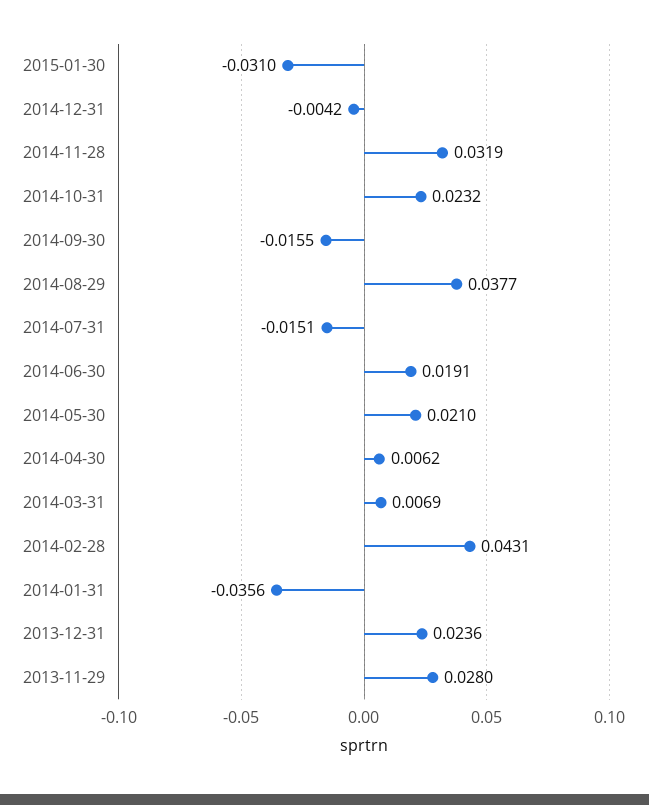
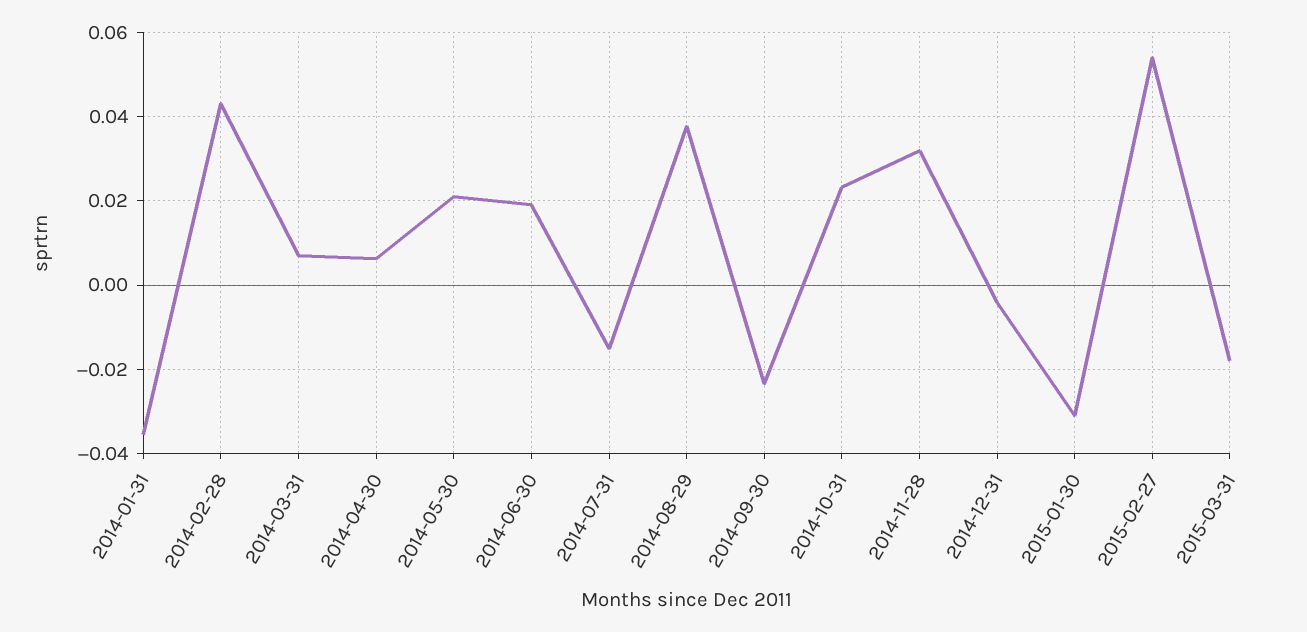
2014-09-30: -0.0155 -> -0.024
2013-12-31: 0.0236 -> none
2013-11-29: 0.028 -> none
2015-02-27: none -> 0.054
2015-03-31: none -> -0.018

